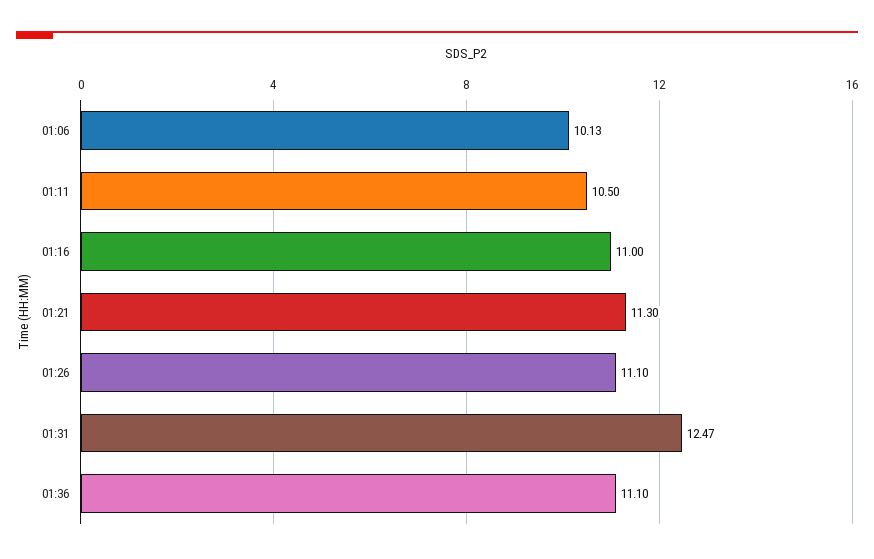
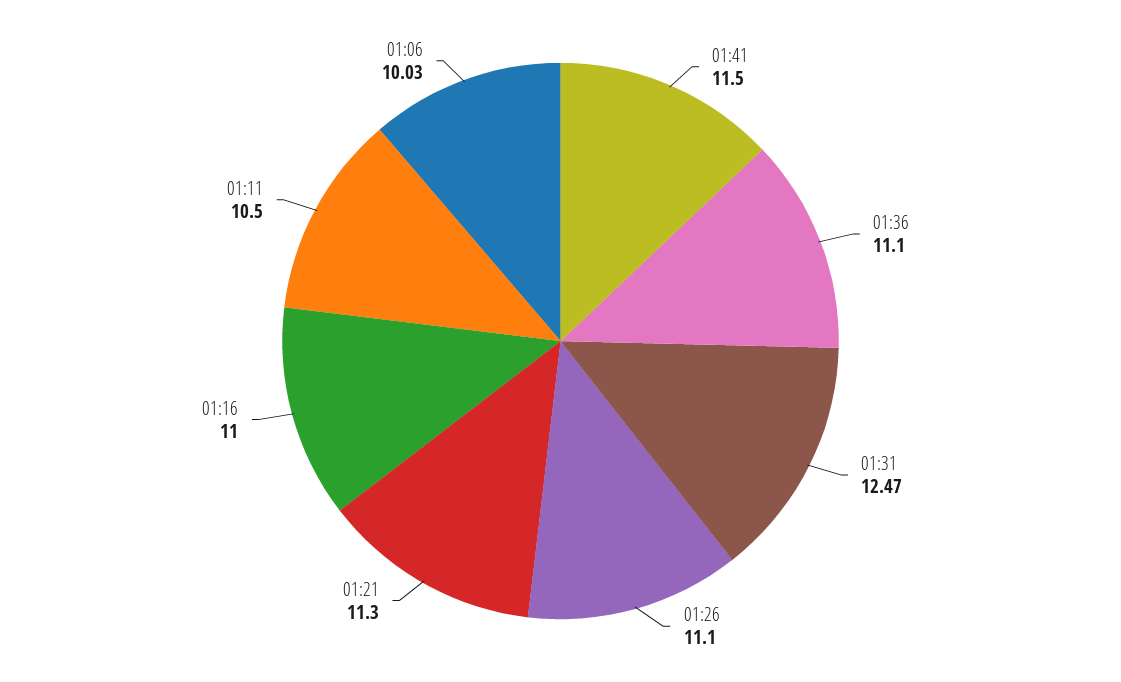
01:06: 10.13 -> 10.03
01:41: none -> 11.5

